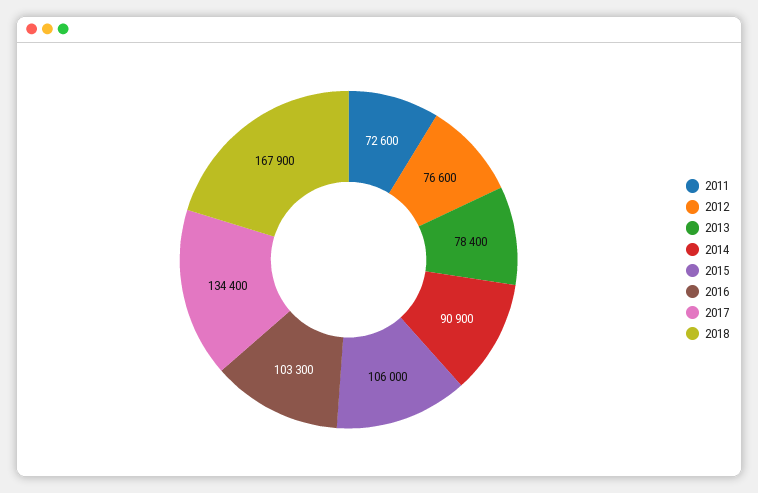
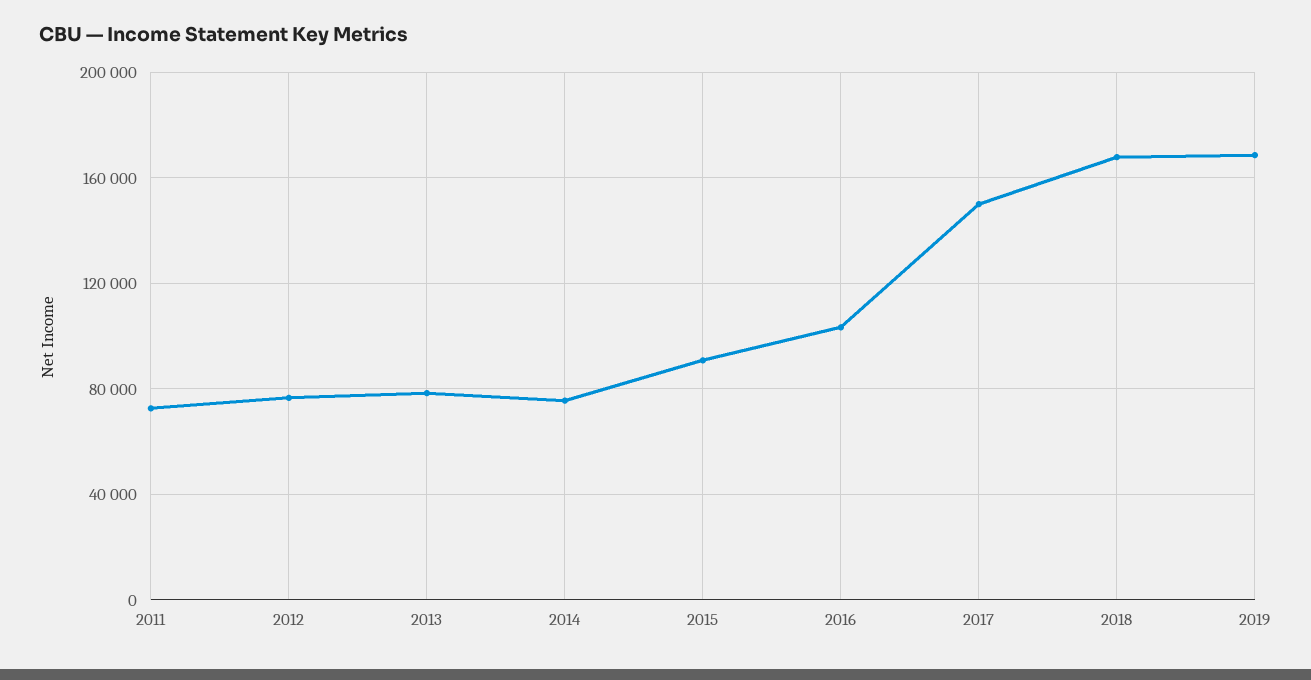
2014: 90900 -> 75000
2015: 106000 -> 90000
2017: 134400 -> 150000
2019: none -> 170000

